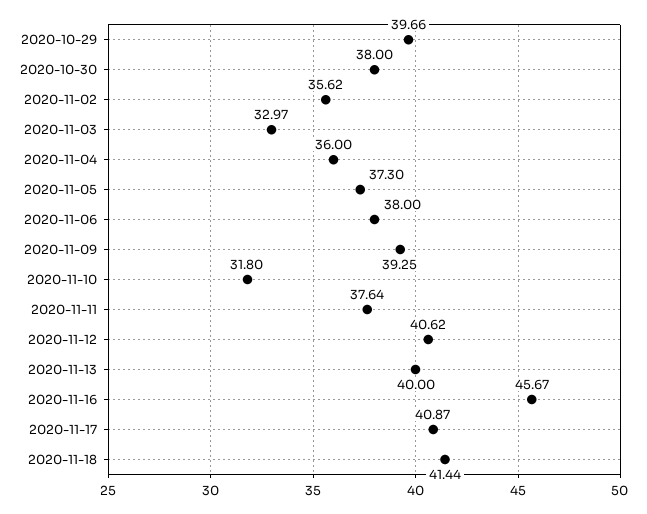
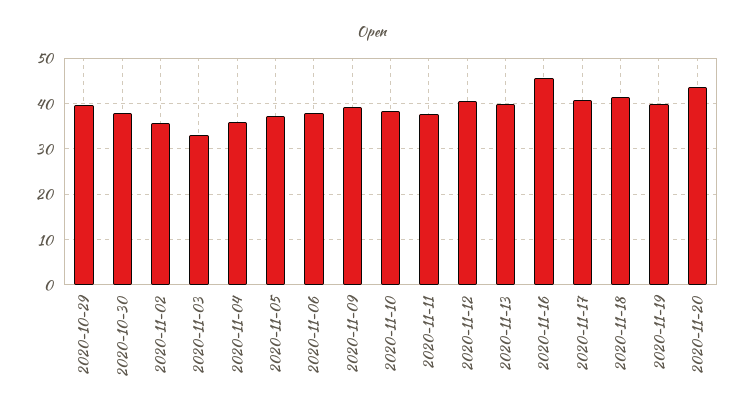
2020-11-10: 31.8 -> 38
2020-11-19: none -> 40
2020-11-20: none -> 44

